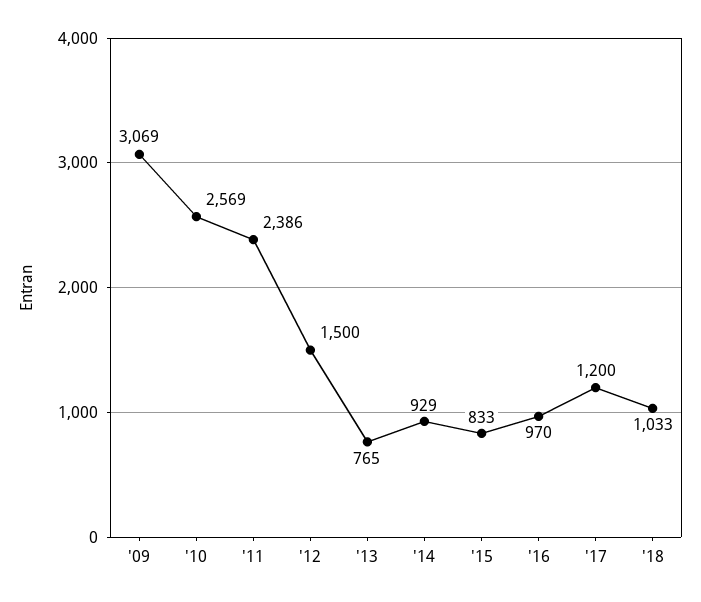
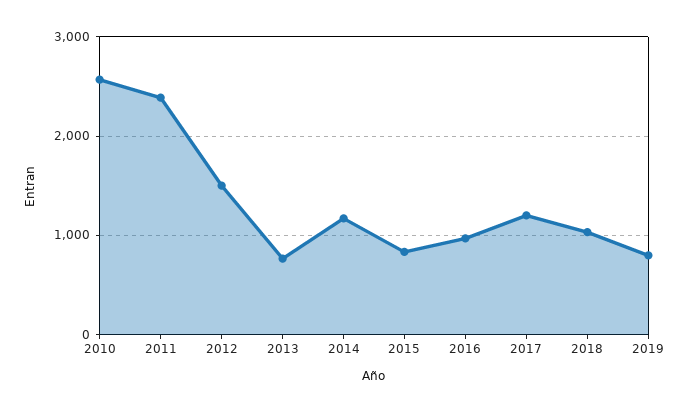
'09: 3069 -> none
'14: 929 -> 1200
2019: none -> 800

